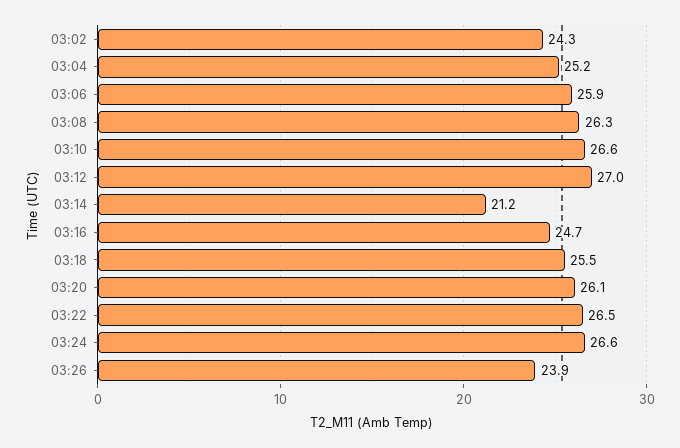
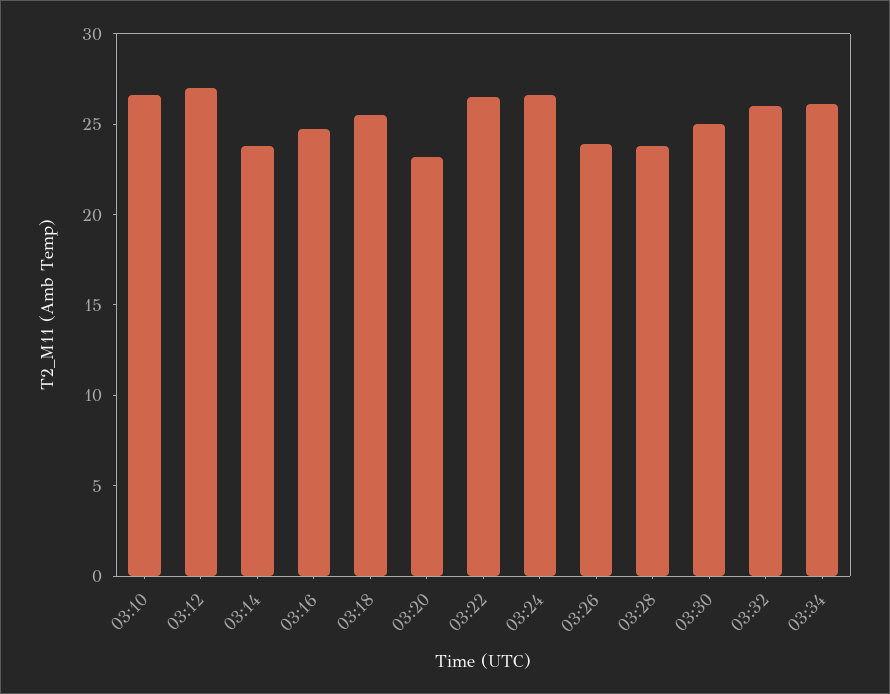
03:02: 24.3 -> none
03:04: 25.2 -> none
03:06: 25.9 -> none
03:08: 26.3 -> none
03:14: 21.2 -> 24
03:20: 26.1 -> 23
03:28: none -> 24
03:30: none -> 25
03:32: none -> 26
03:34: none -> 26

